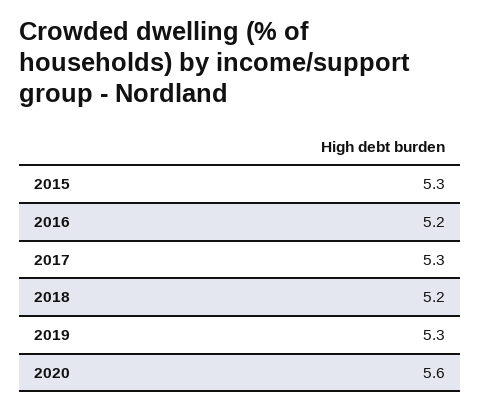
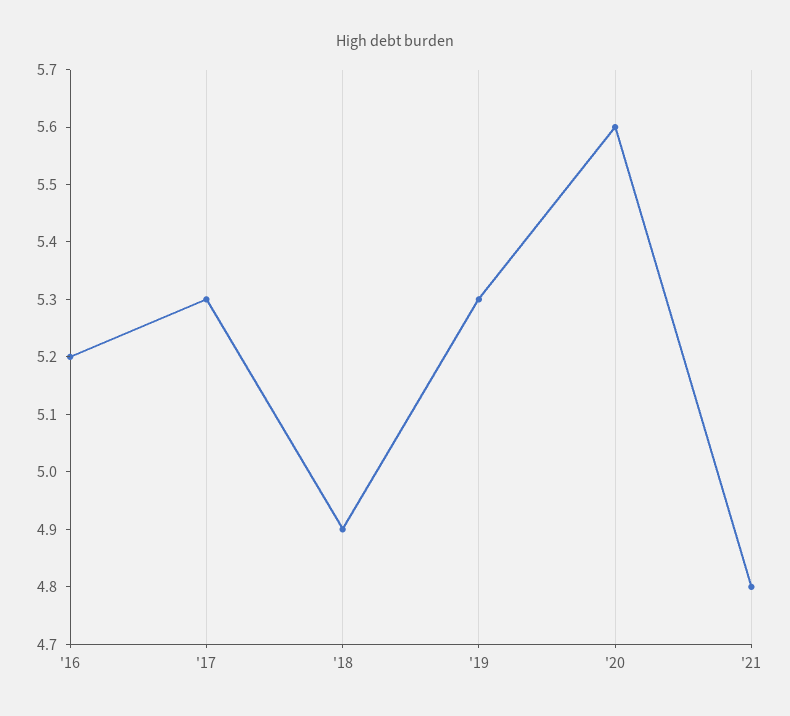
2015: 5.3 -> none
2018: 5.2 -> 4.9
'21: none -> 4.8

